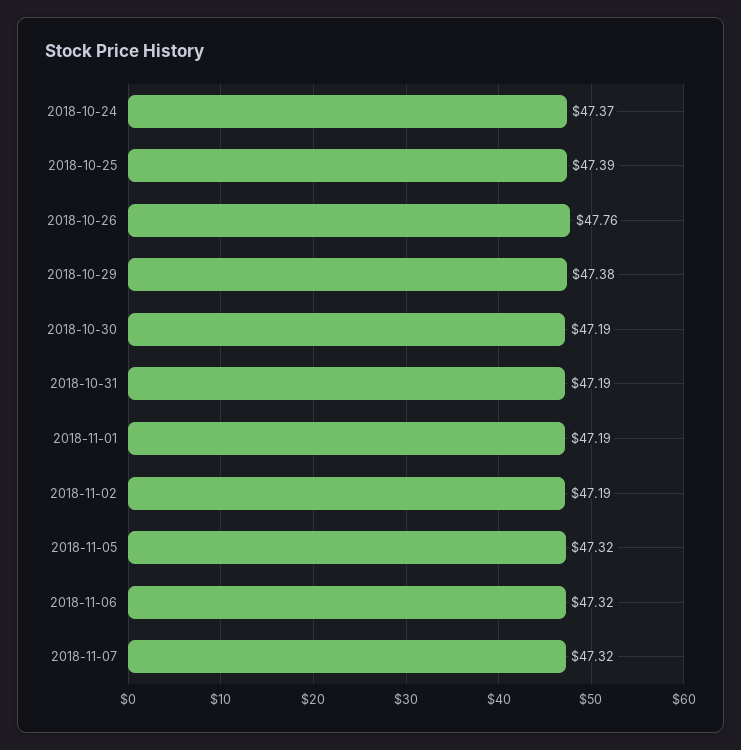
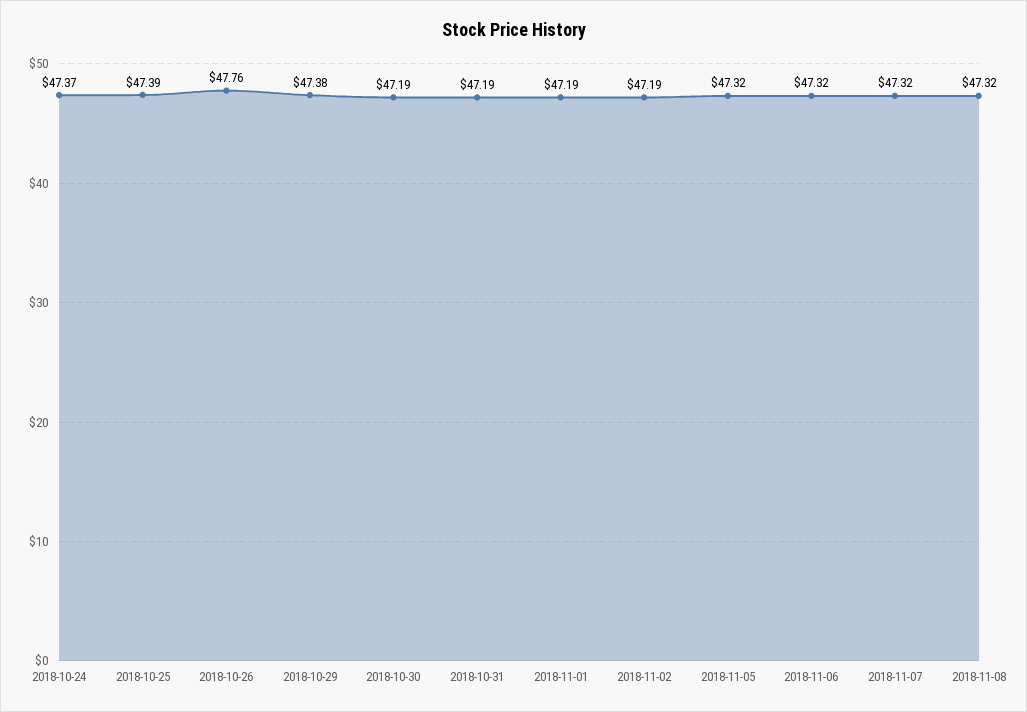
2018-11-08: none -> 47.32

